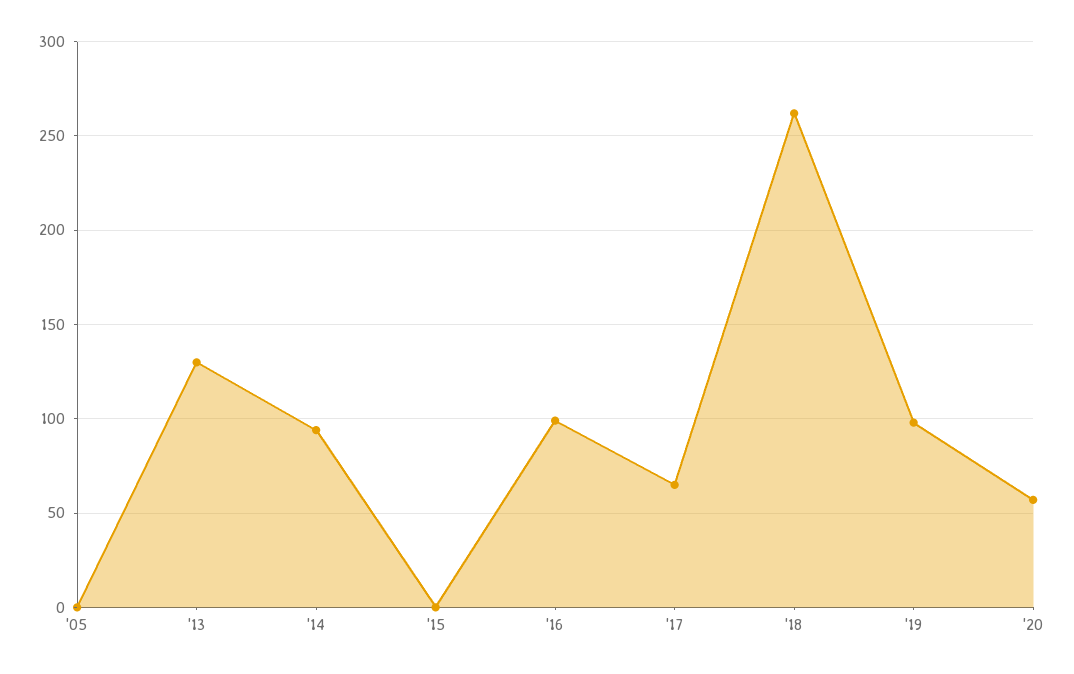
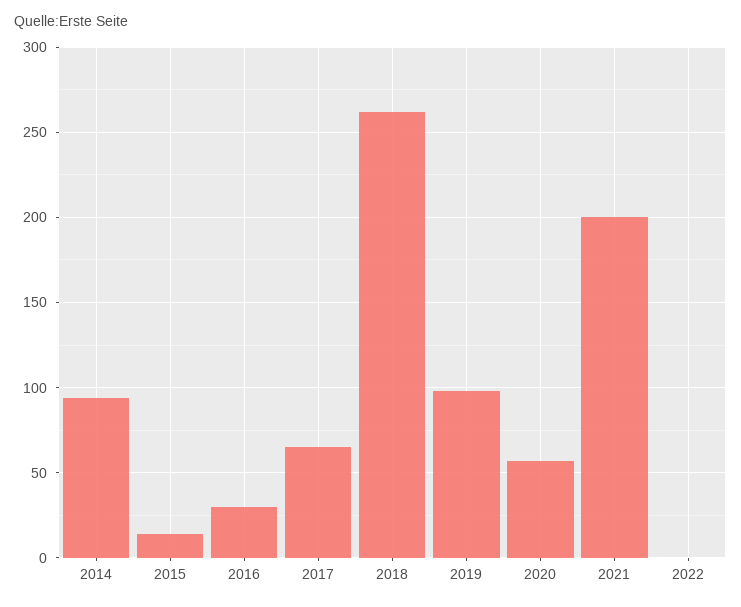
'05: 0 -> none
'13: 130 -> none
'15: 0 -> 15
'16: 100 -> 30
2021: none -> 200
2022: none -> 0

